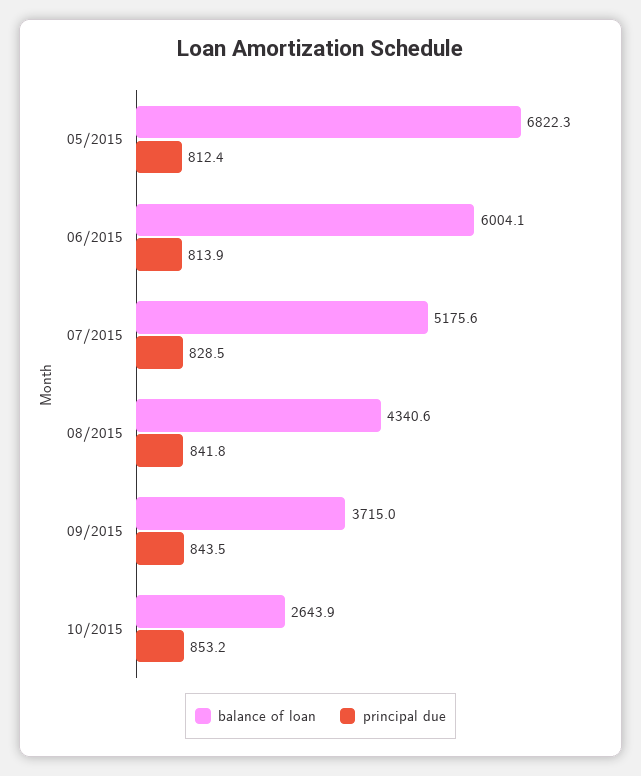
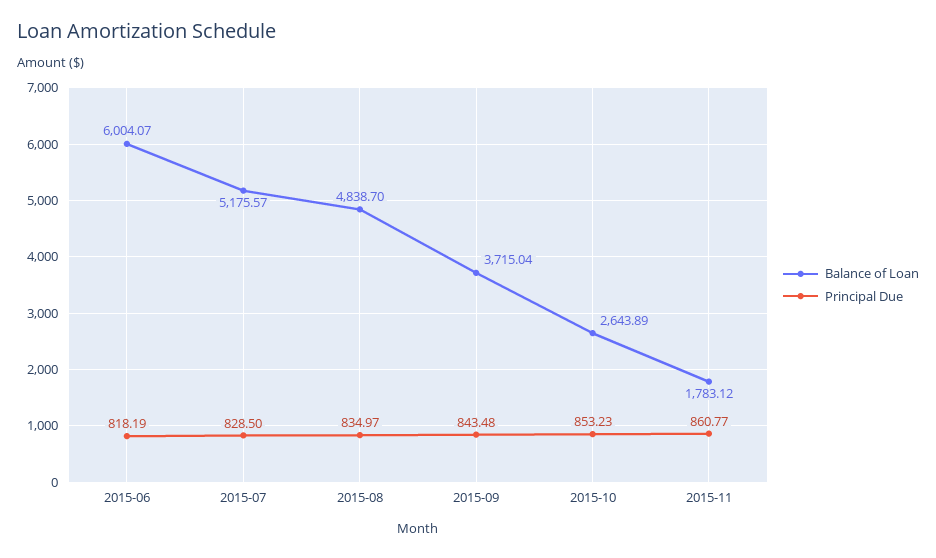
balance of loan, 05/2015: 6822.3 -> none
principal due, 05/2015: 812.4 -> none
principal due, 06/2015: 813.9 -> 818.19
balance of loan, 08/2015: 4340.6 -> 4838.7
principal due, 08/2015: 841.8 -> 834.97
balance of loan, 2015-11: none -> 1783.12
principal due, 2015-11: none -> 860.77

